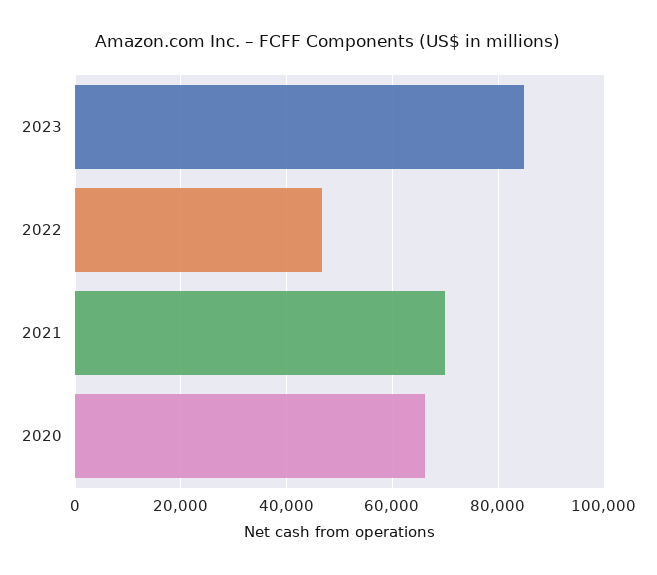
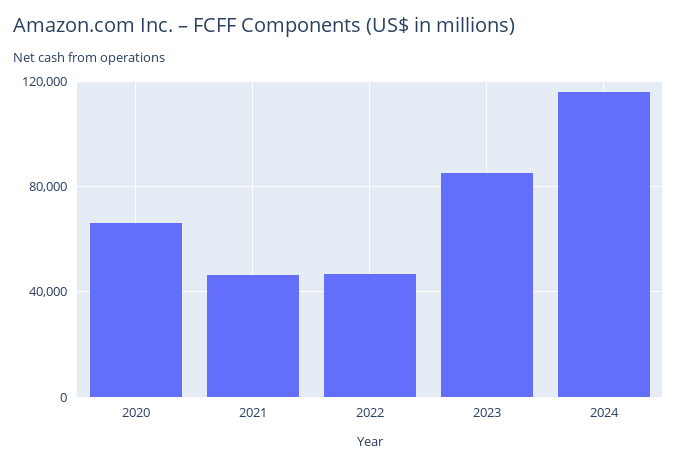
2021: 70000 -> 45000
2024: none -> 115000

